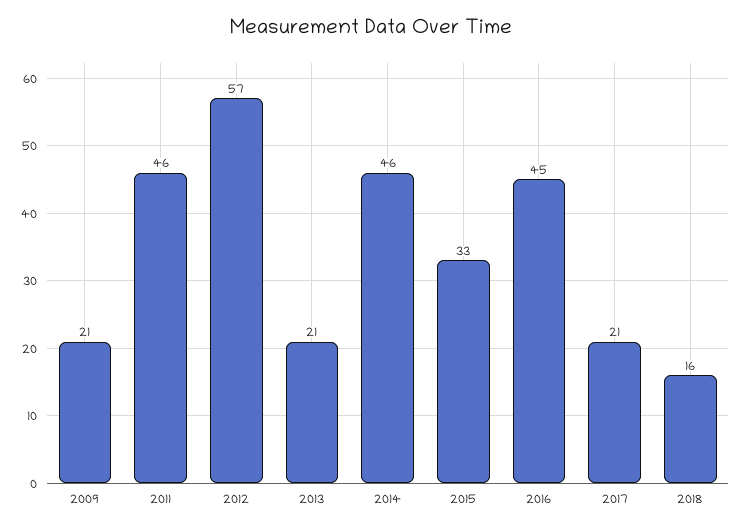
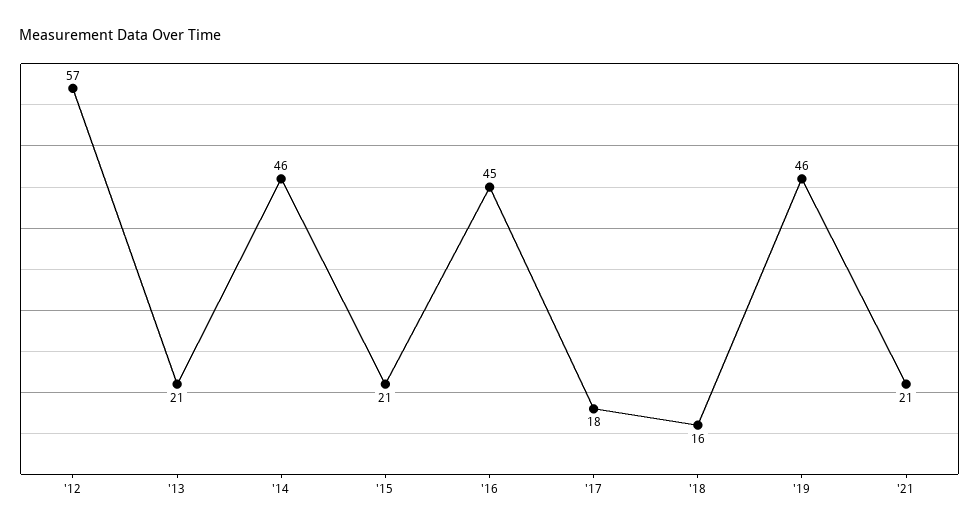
2009: 21 -> none
2011: 46 -> none
2015: 33 -> 21
2017: 21 -> 18
'19: none -> 46
'21: none -> 21

